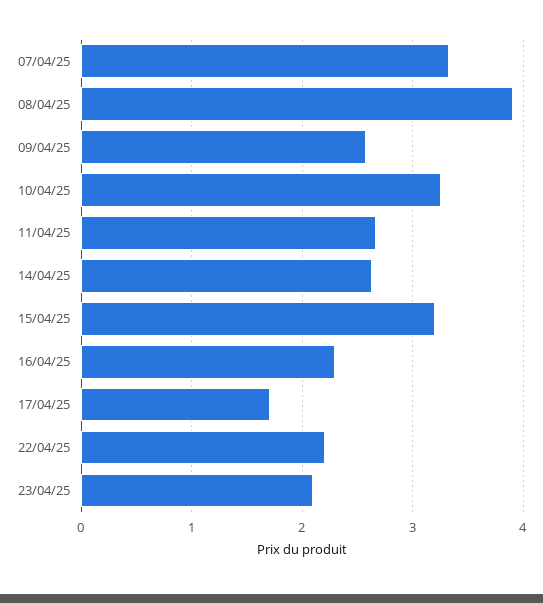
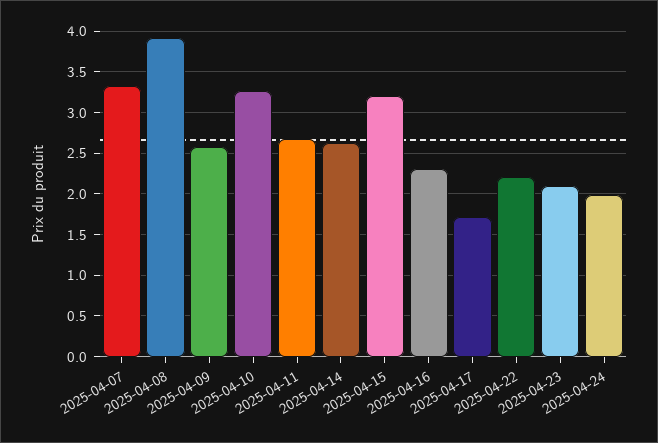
2025-04-24: none -> 2

